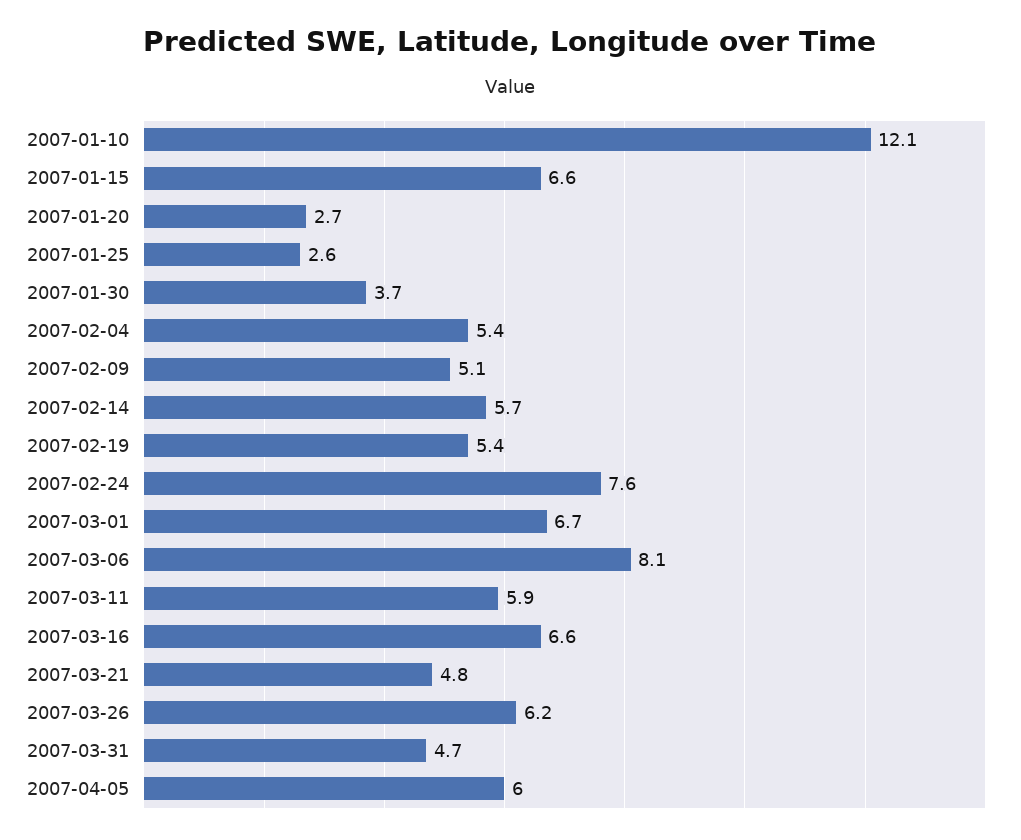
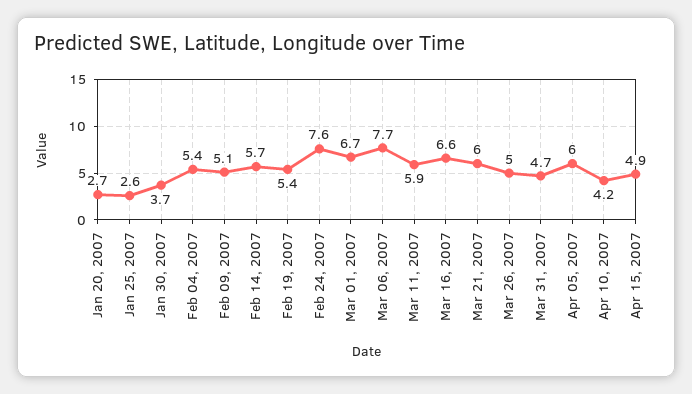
2007-01-10: 12.1 -> none
2007-01-15: 6.6 -> none
2007-03-06: 8.1 -> 7.7
2007-03-21: 4.8 -> 6
2007-03-26: 6.2 -> 5
Apr 10, 2007: none -> 4.2
Apr 15, 2007: none -> 4.9

